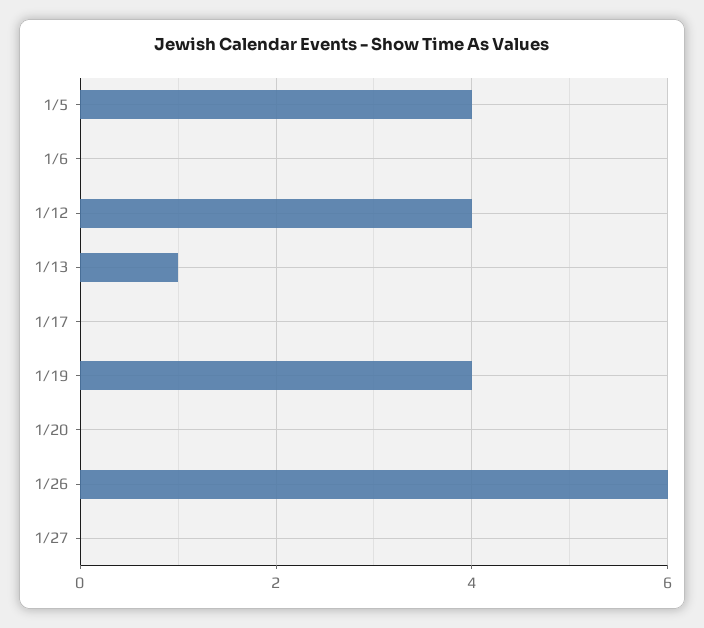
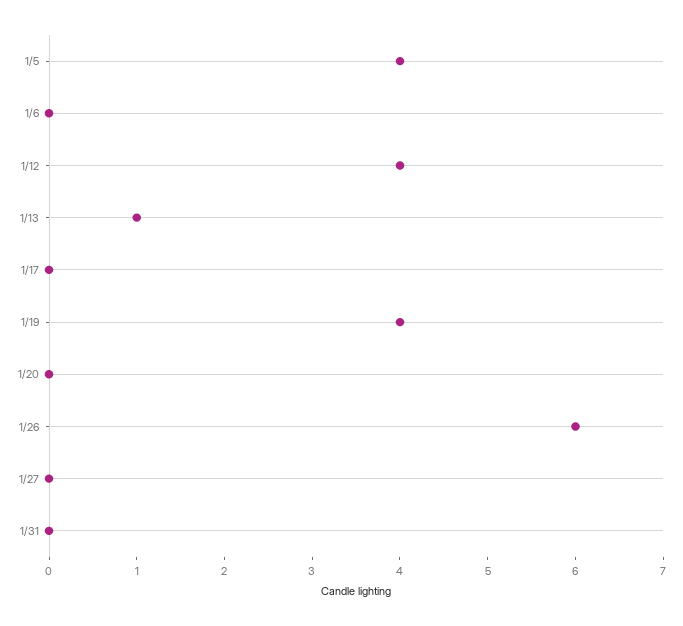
1/31: none -> 0

